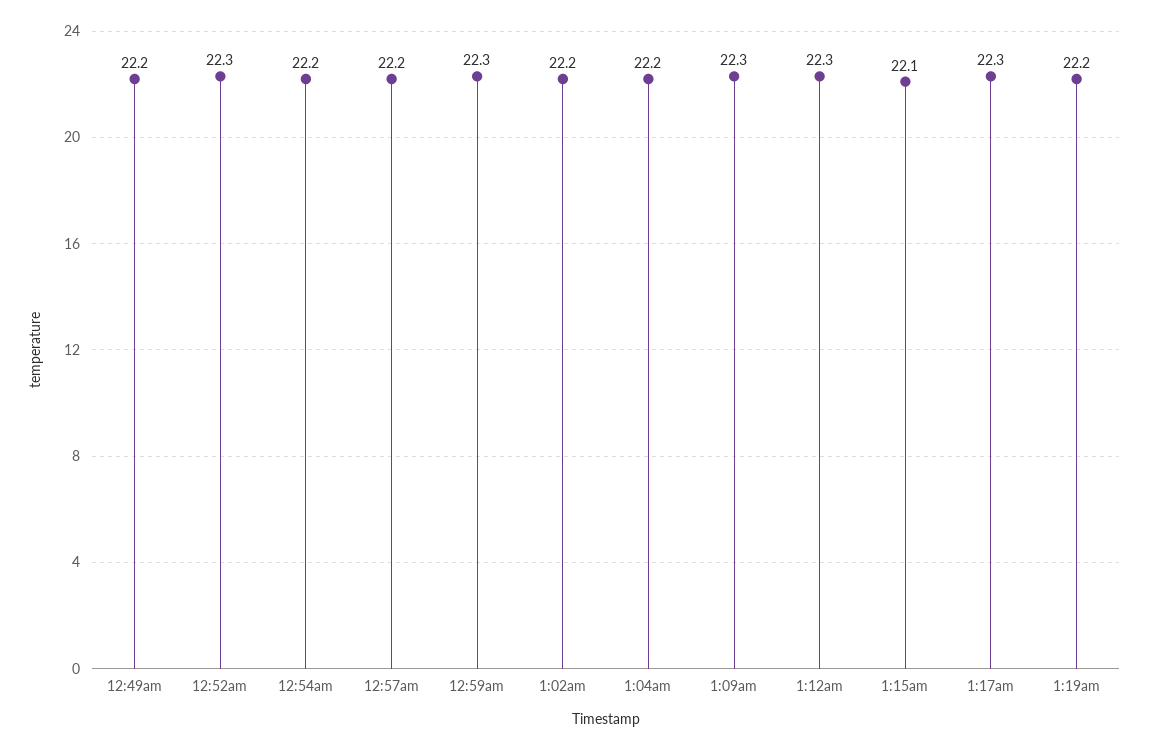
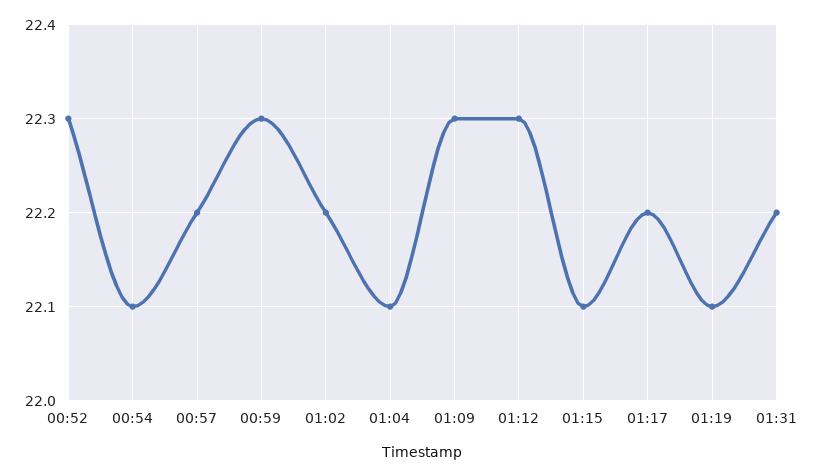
12:49am: 22.2 -> none
12:54am: 22.2 -> 22.1
1:04am: 22.2 -> 22.1
1:17am: 22.3 -> 22.2
1:19am: 22.2 -> 22.1
01:31: none -> 22.2

